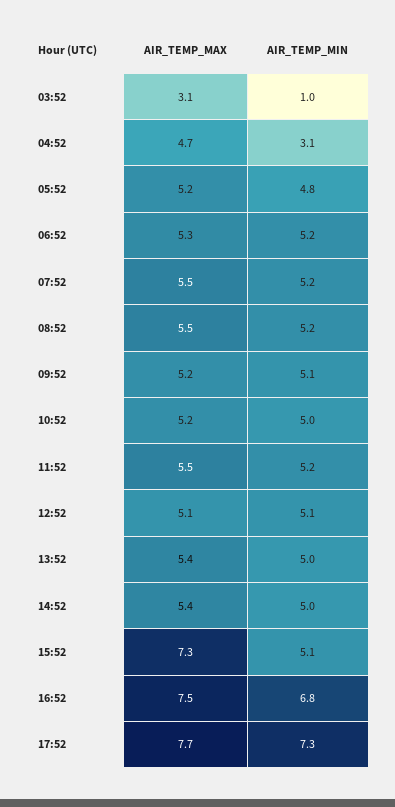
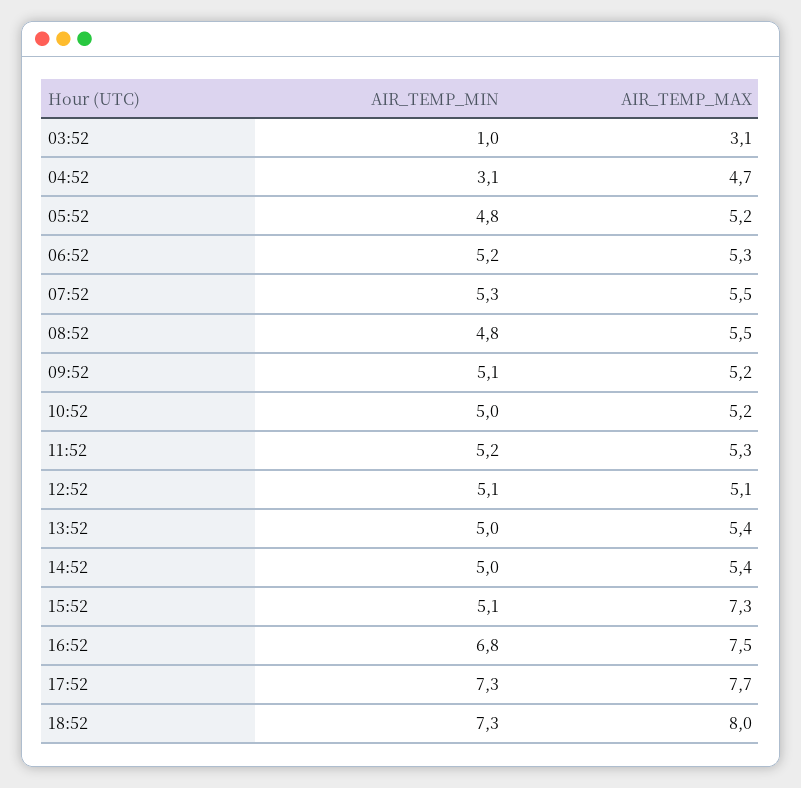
AIR_TEMP_MIN, 07:52: 5.2 -> 5.3
AIR_TEMP_MIN, 08:52: 5.2 -> 4.8
AIR_TEMP_MAX, 11:52: 5.5 -> 5.3
AIR_TEMP_MIN, 18:52: none -> 7.3
AIR_TEMP_MAX, 18:52: none -> 8

